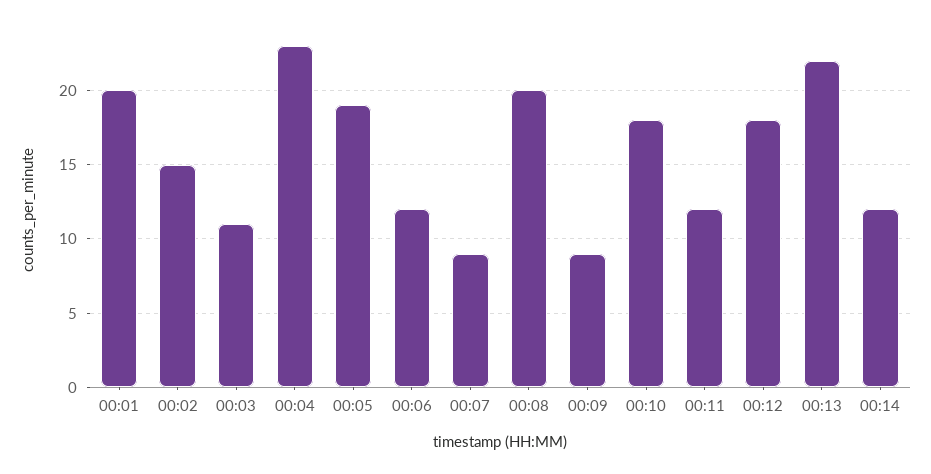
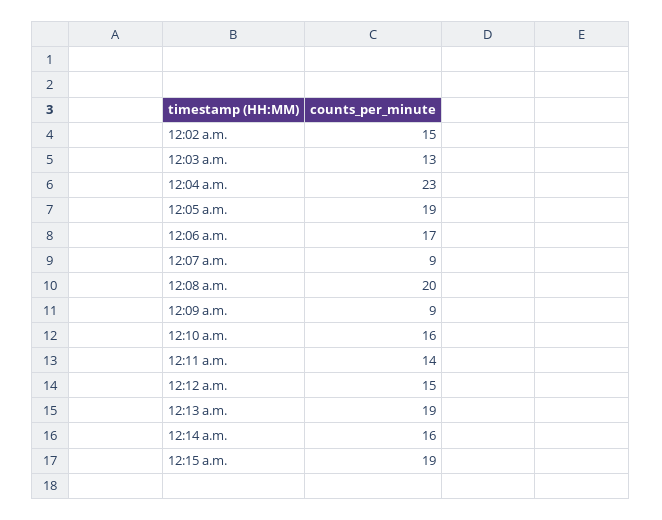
00:01: 20 -> none
00:03: 11 -> 13
00:06: 12 -> 17
00:10: 18 -> 16
00:11: 12 -> 14
00:12: 18 -> 15
00:13: 22 -> 19
00:14: 12 -> 16
12:15 a.m.: none -> 19

